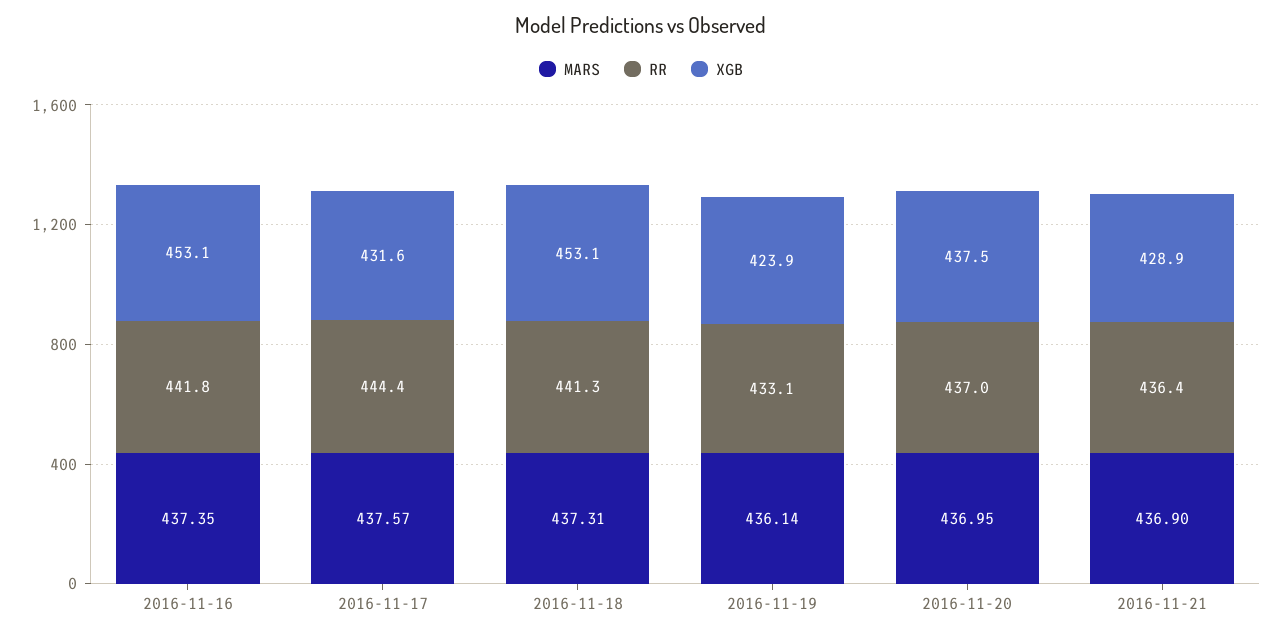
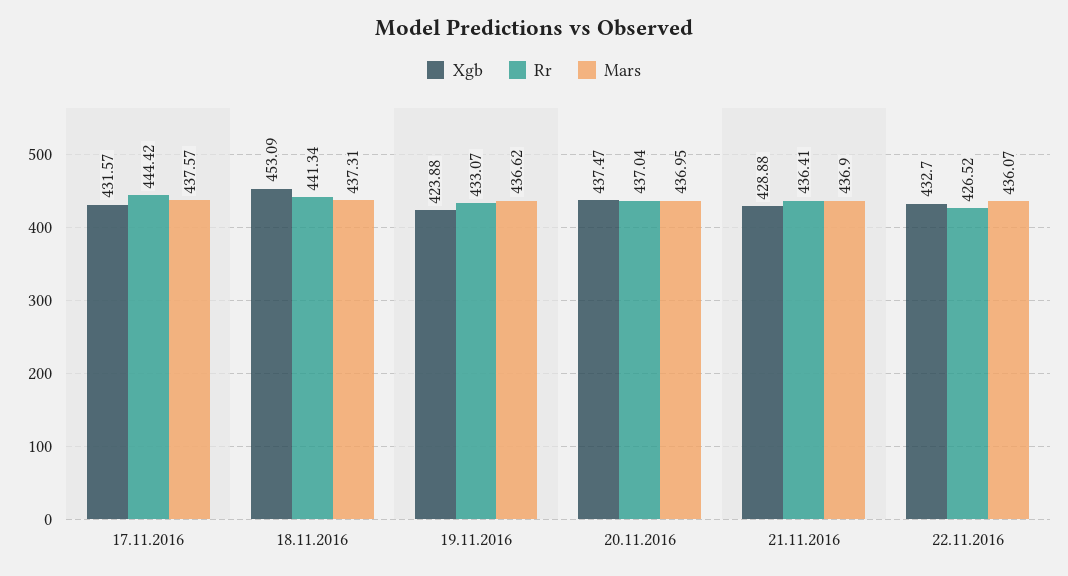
MARS, 2016-11-16: 437.35 -> none
RR, 2016-11-16: 441.8 -> none
XGB, 2016-11-16: 453.1 -> none
MARS, 2016-11-19: 436.14 -> 436.62
XGB, 22.11.2016: none -> 432.7
RR, 22.11.2016: none -> 426.52
MARS, 22.11.2016: none -> 436.07

